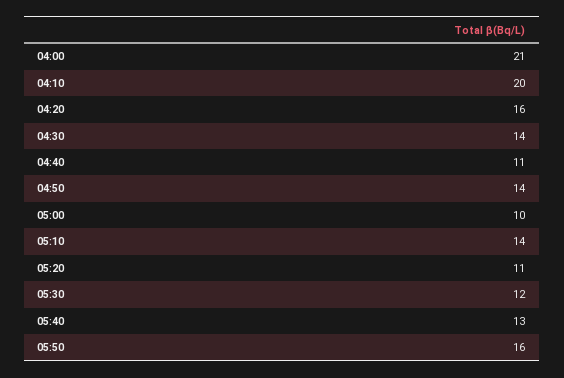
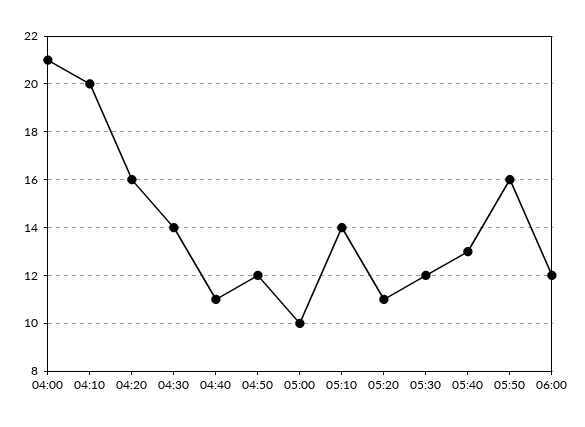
04:50: 14 -> 12
06:00: none -> 12

